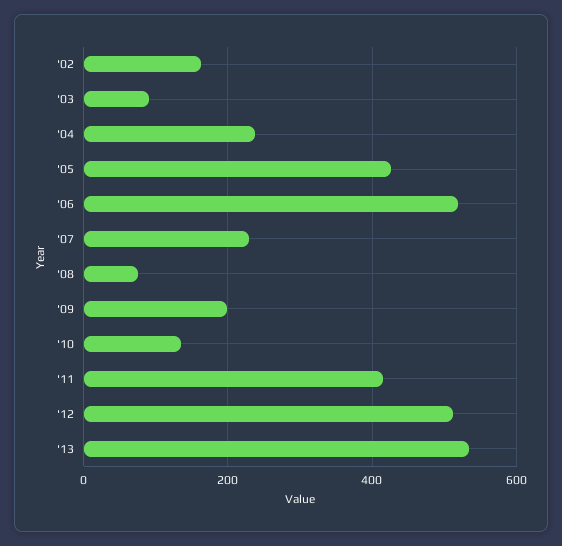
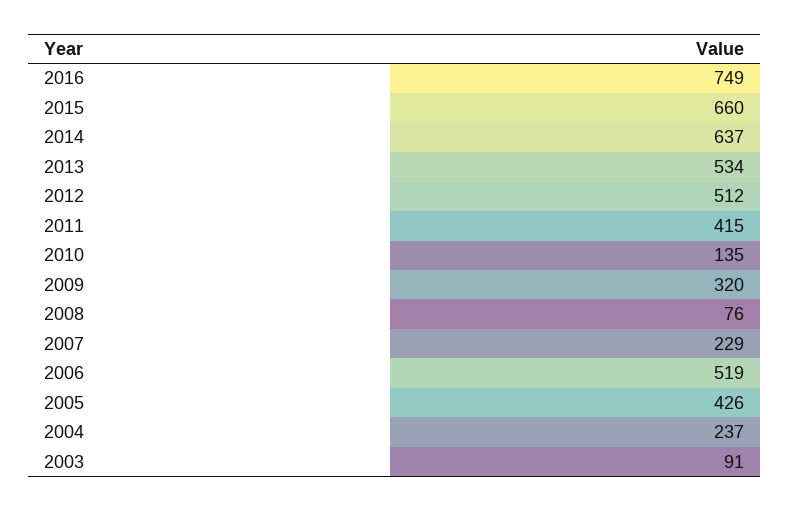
'02: 160 -> none
'09: 200 -> 320
2016: none -> 749
2015: none -> 660
2014: none -> 637

